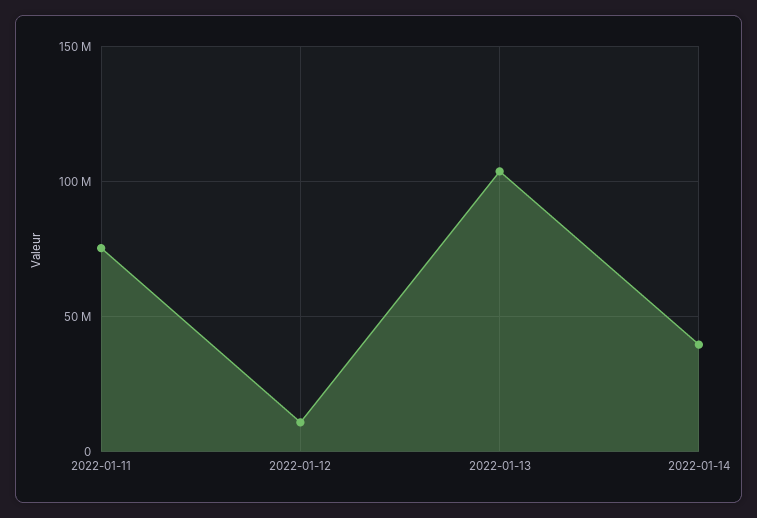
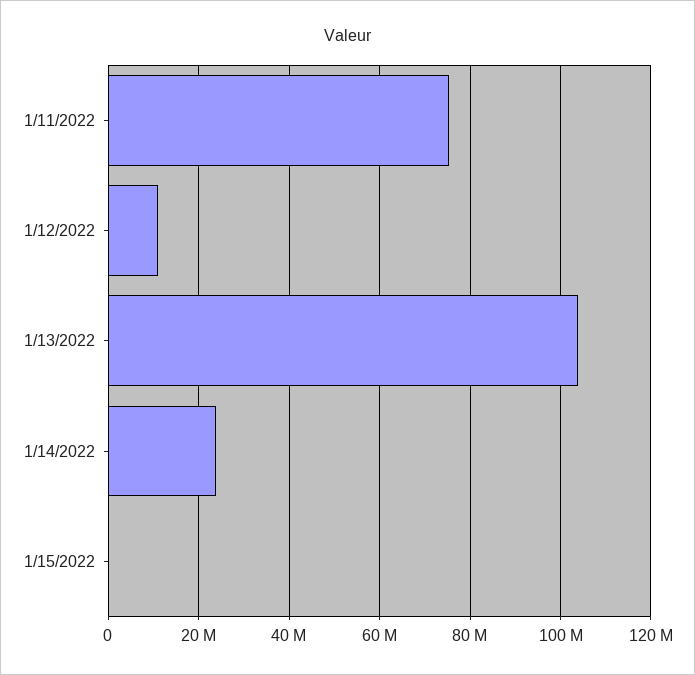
2022-01-14: 40000000 -> 24000000
1/15/2022: none -> 0

